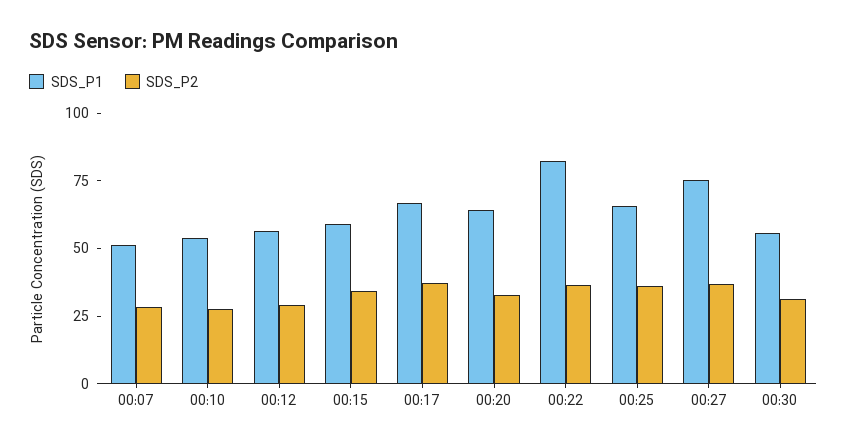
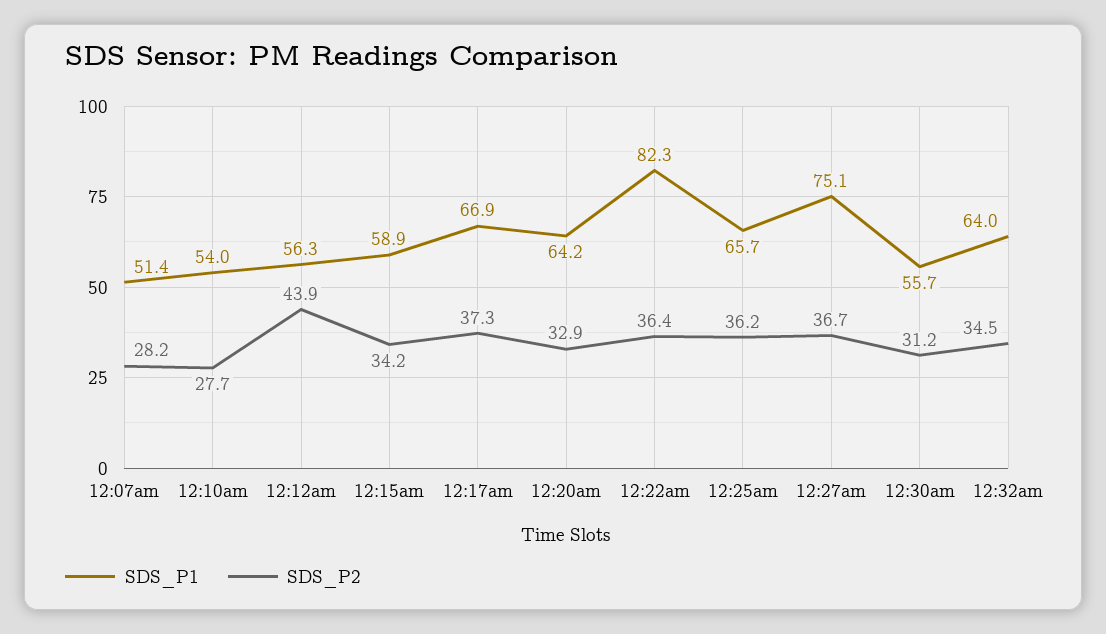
SDS_P2, 00:12: 30 -> 43.9
SDS_P1, 12:32am: none -> 64
SDS_P2, 12:32am: none -> 34.5

